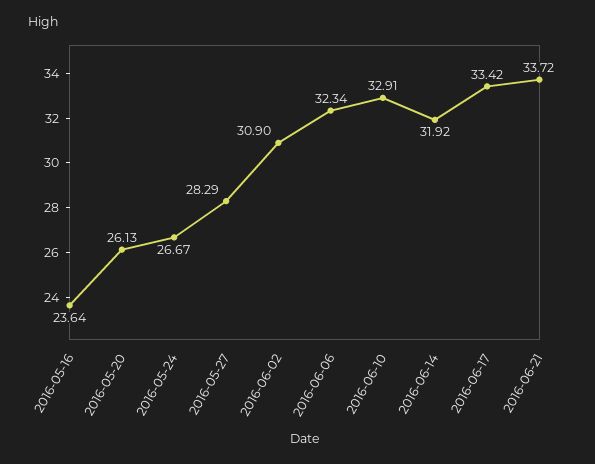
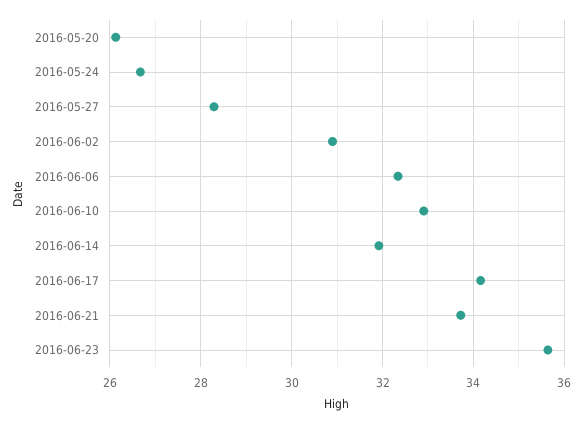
2016-05-16: 23.64 -> none
2016-06-17: 33.42 -> 34.2
2016-06-23: none -> 35.6

